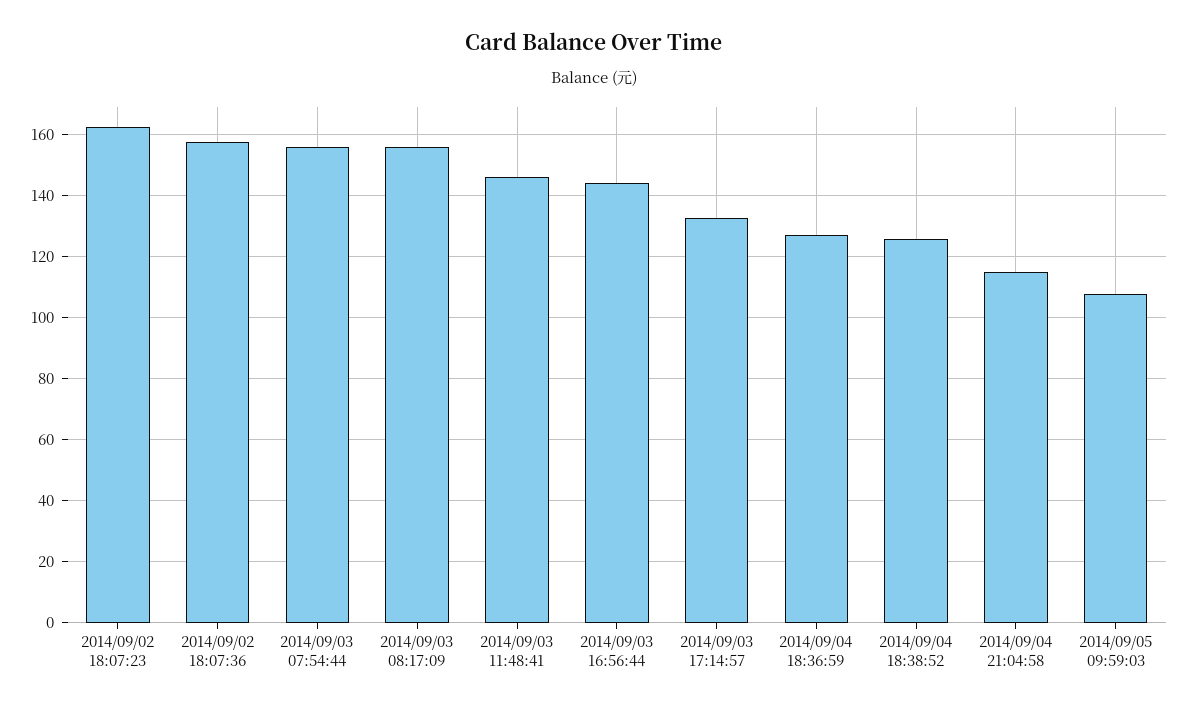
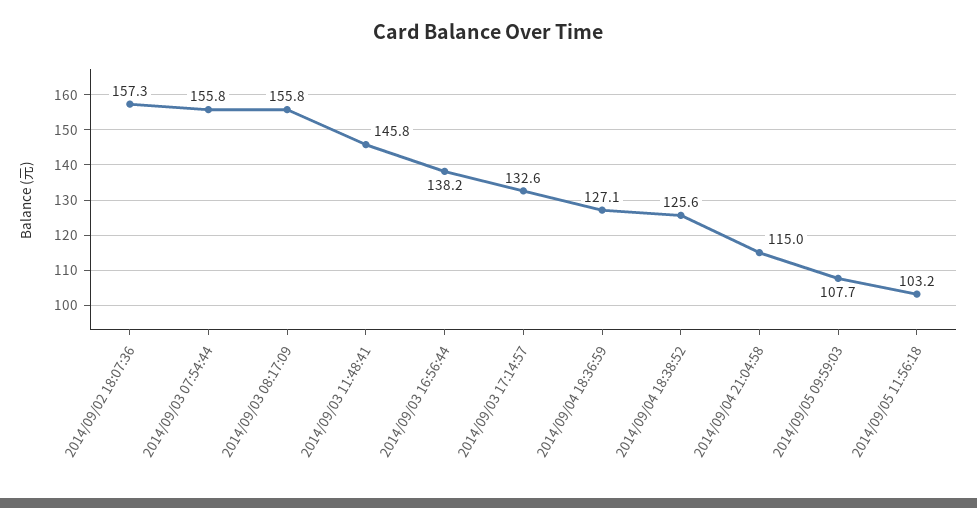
2014/09/02 18:07:23: 162 -> none
2014/09/03 16:56:44: 144 -> 138.2
2014/09/05 11:56:18: none -> 103.2

